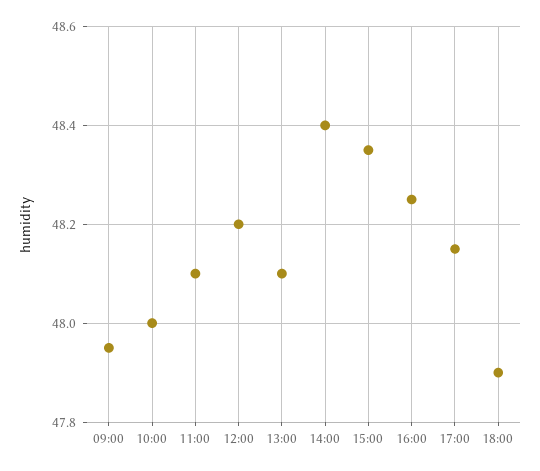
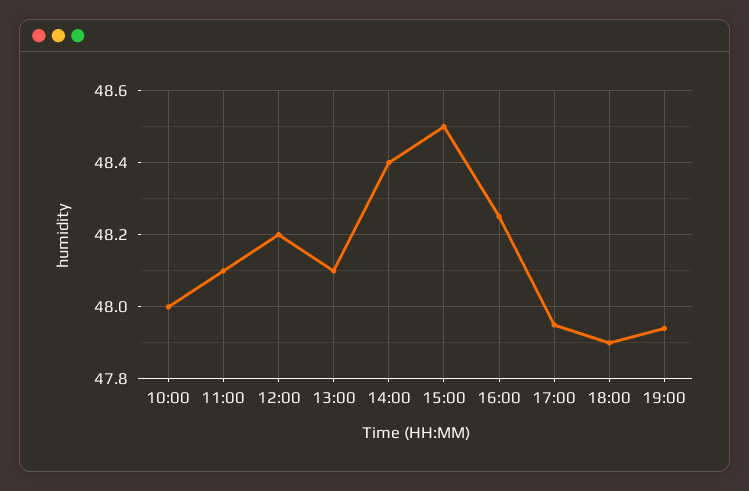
09:00: 47.95 -> none
15:00: 48.35 -> 48.5
17:00: 48.15 -> 47.95
19:00: none -> 47.95

